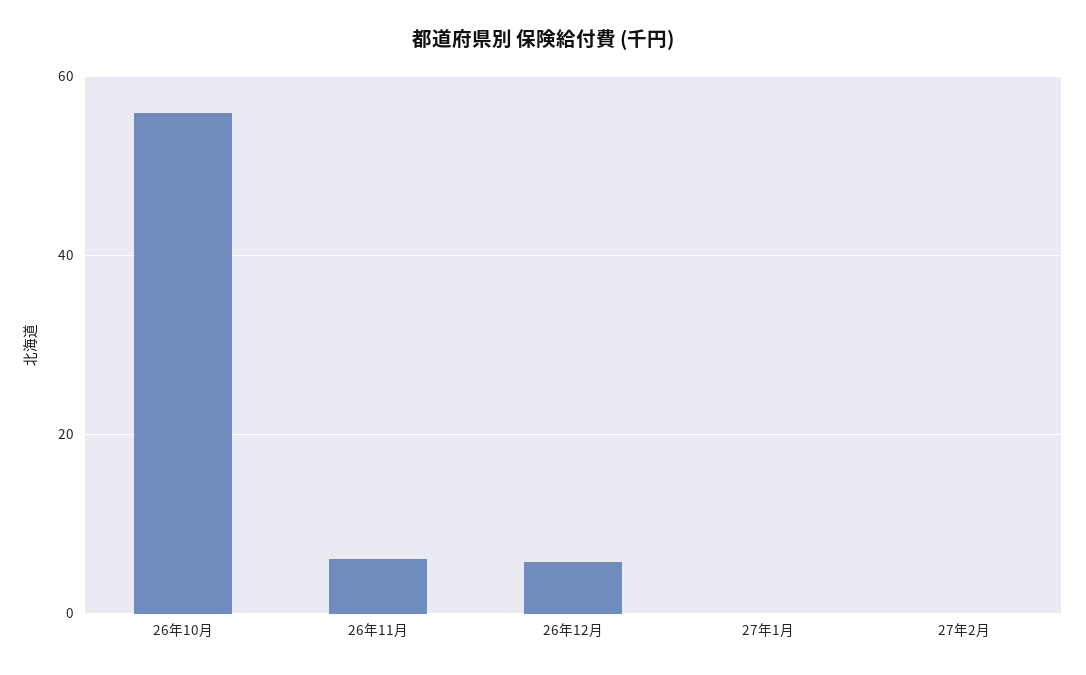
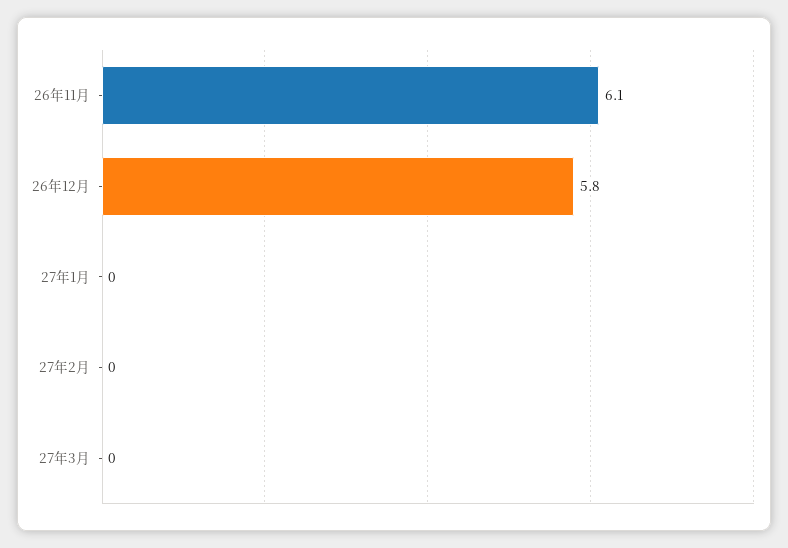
26年10月: 56 -> none
27年3月: none -> 0

